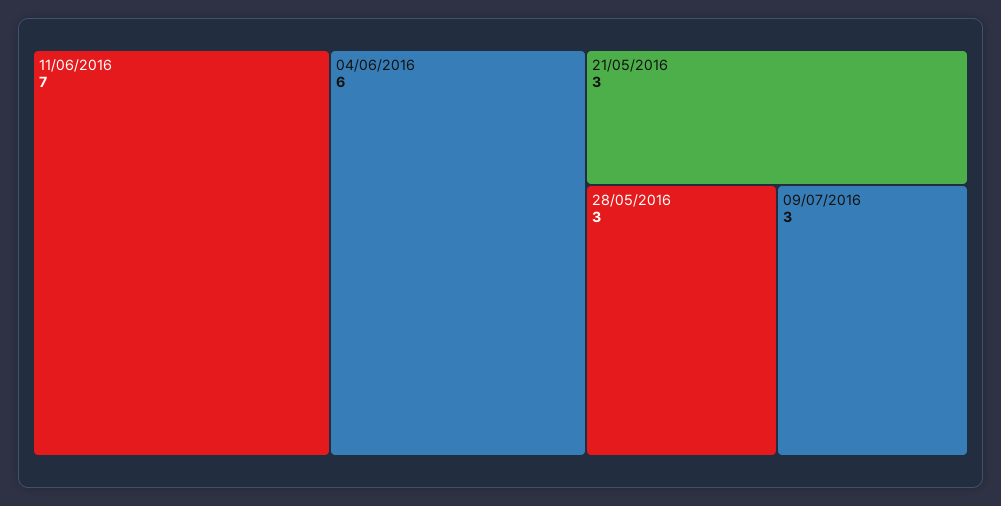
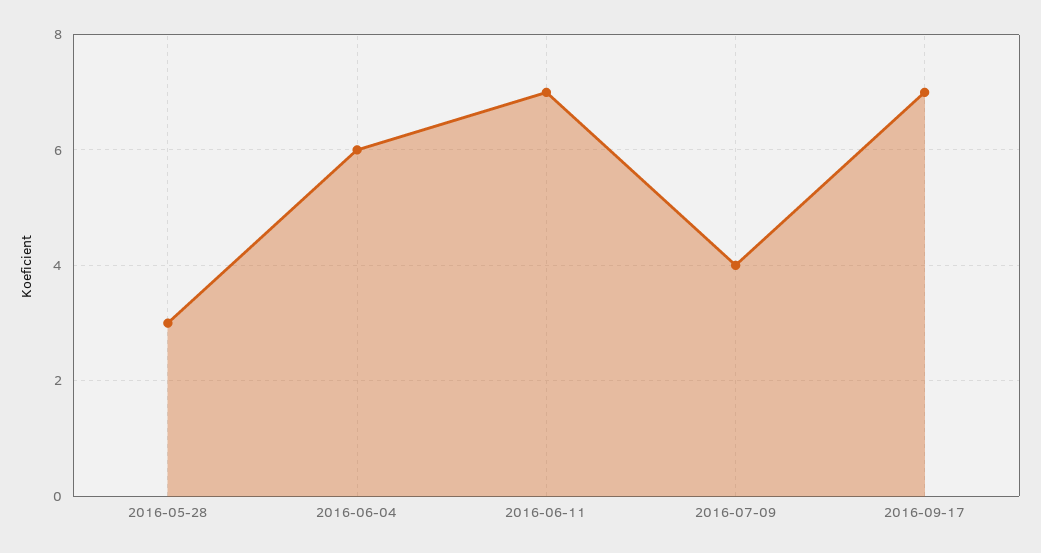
21/05/2016: 3 -> none
09/07/2016: 3 -> 4
2016-09-17: none -> 7

